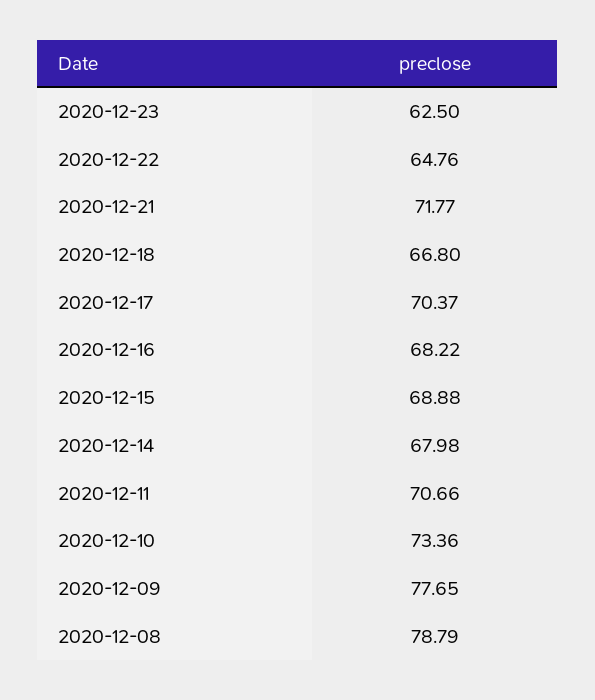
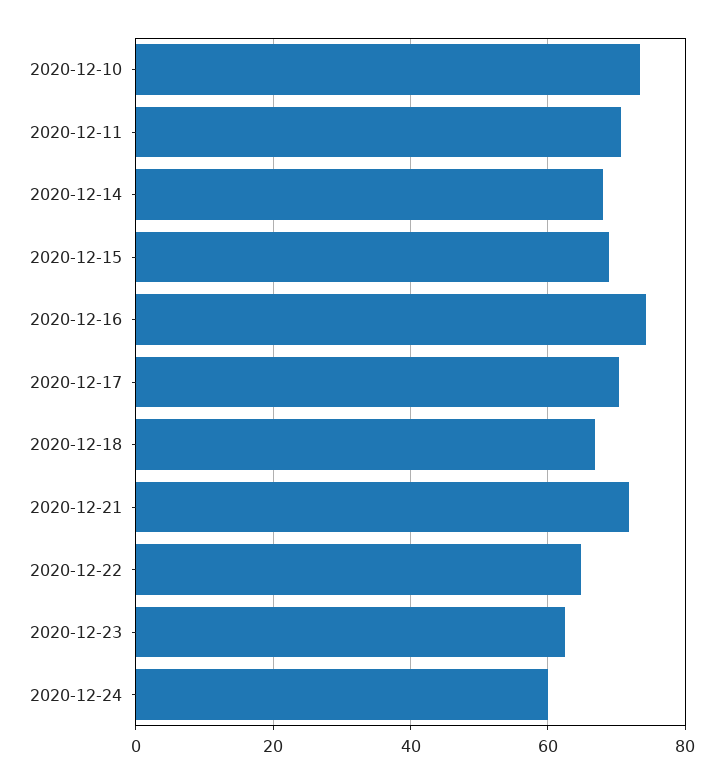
2020-12-16: 68.22 -> 74
2020-12-09: 77.65 -> none
2020-12-08: 78.79 -> none
2020-12-24: none -> 60

